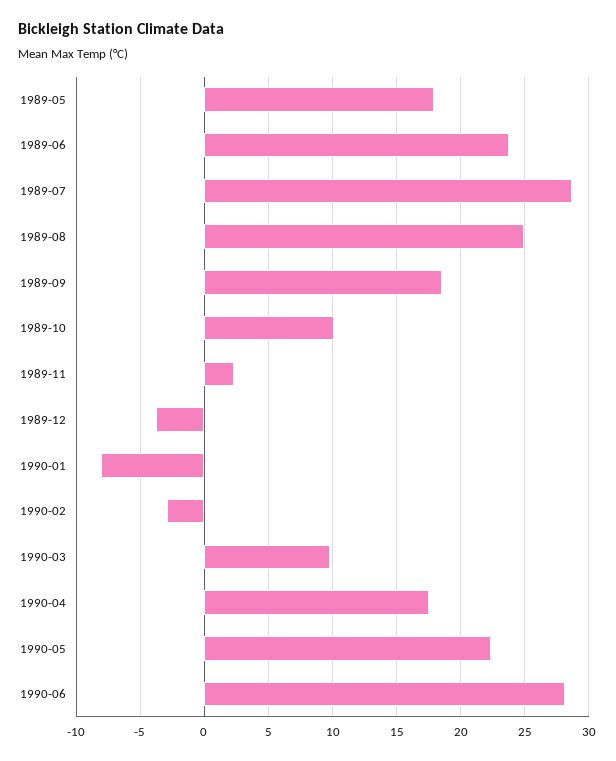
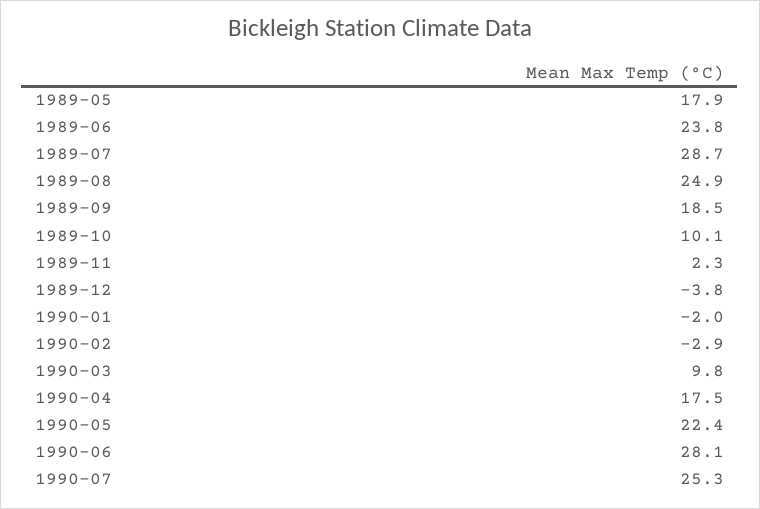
1990-01: -8 -> -2
1990-07: none -> 25.3

